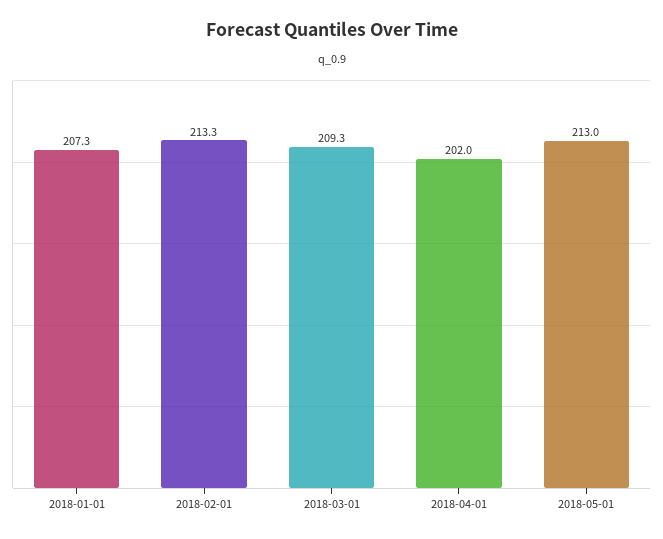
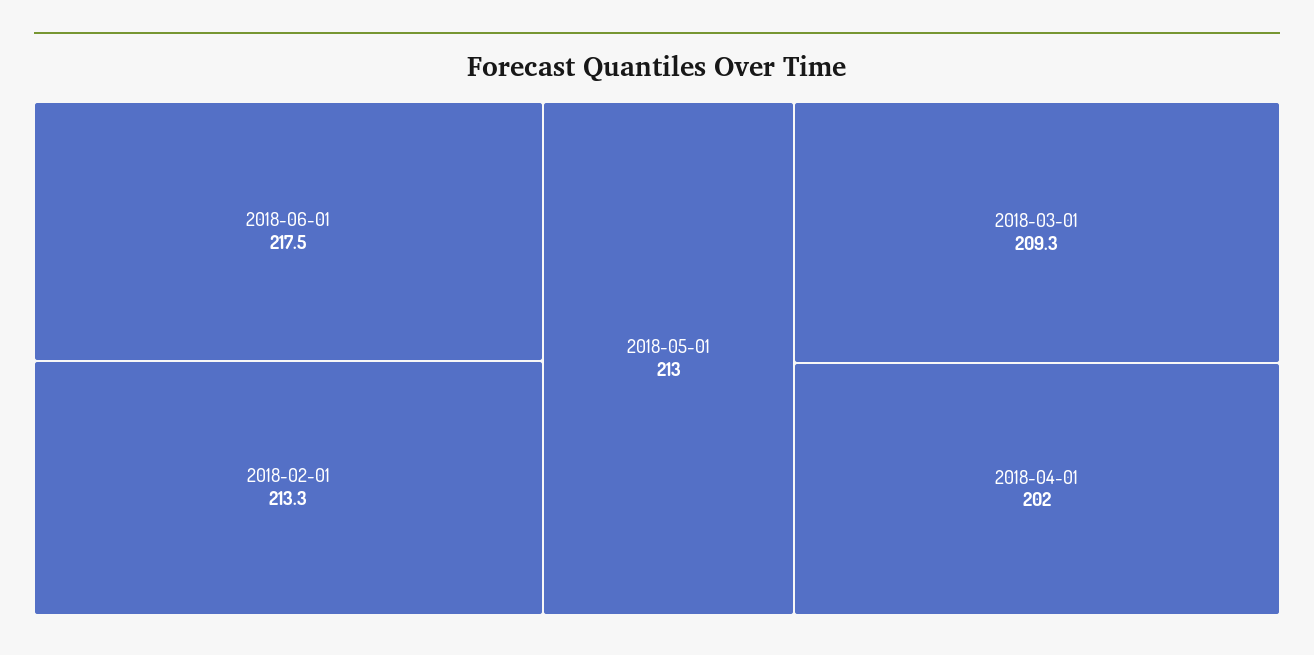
2018-01-01: 207.3 -> none
2018-06-01: none -> 217.5

